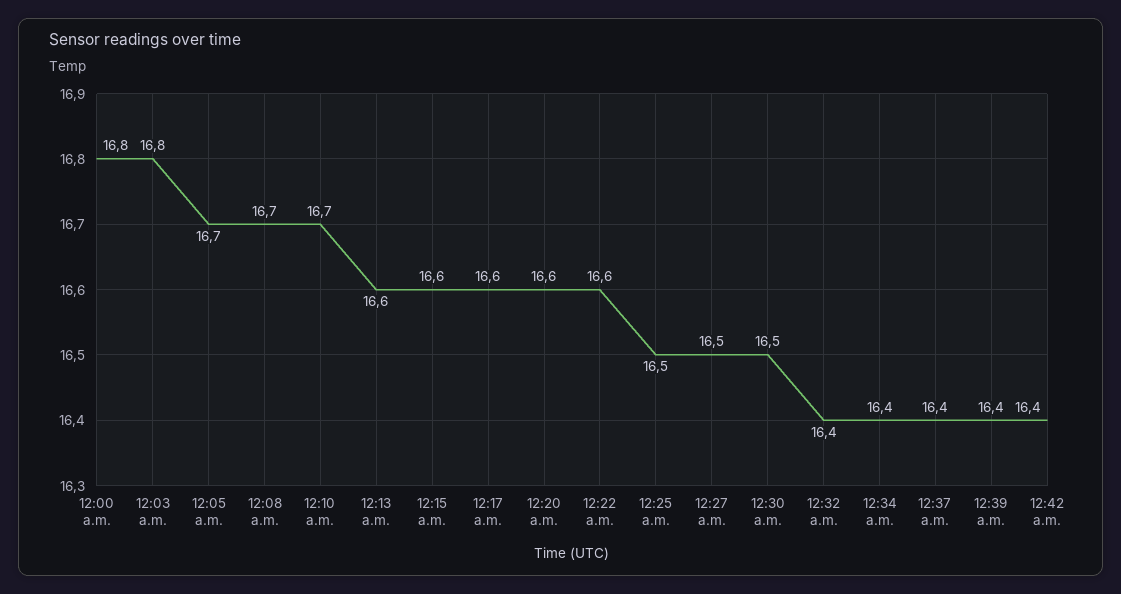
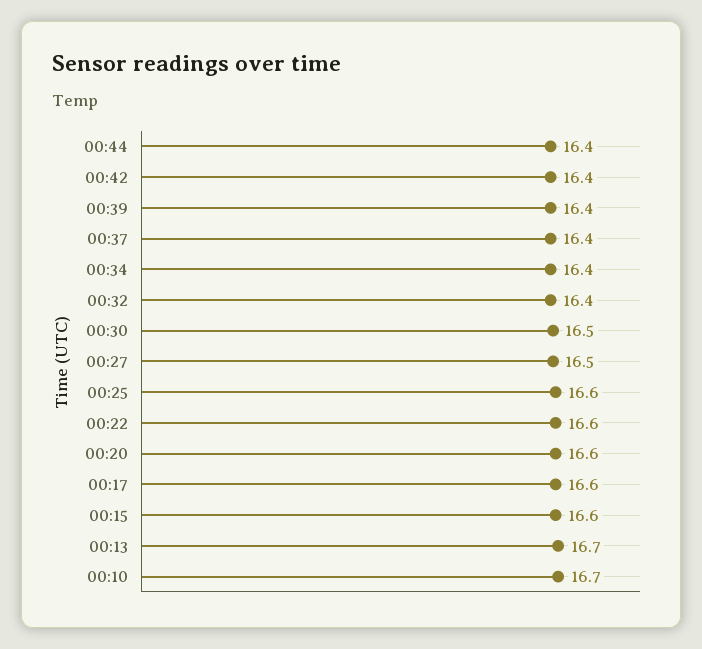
12:00 a.m.: 16.8 -> none
12:03 a.m.: 16.8 -> none
12:05 a.m.: 16.7 -> none
12:08 a.m.: 16.7 -> none
12:13 a.m.: 16.6 -> 16.7
12:25 a.m.: 16.5 -> 16.6
00:44: none -> 16.4

